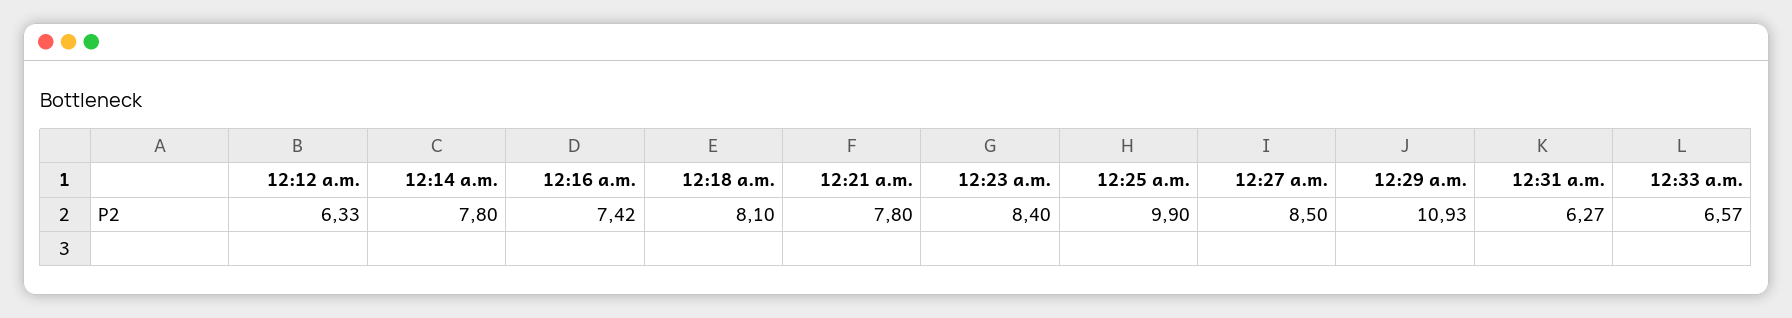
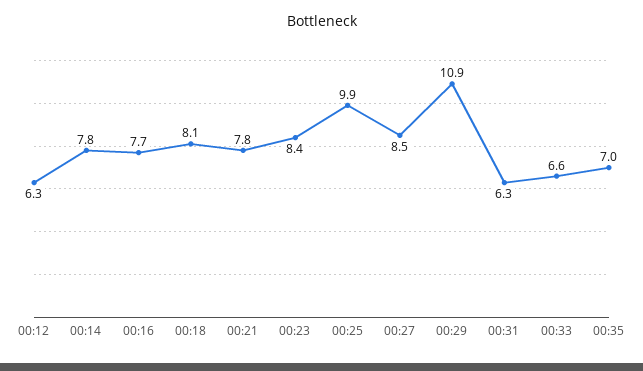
12:16 a.m.: 7.42 -> 7.7
00:35: none -> 7

